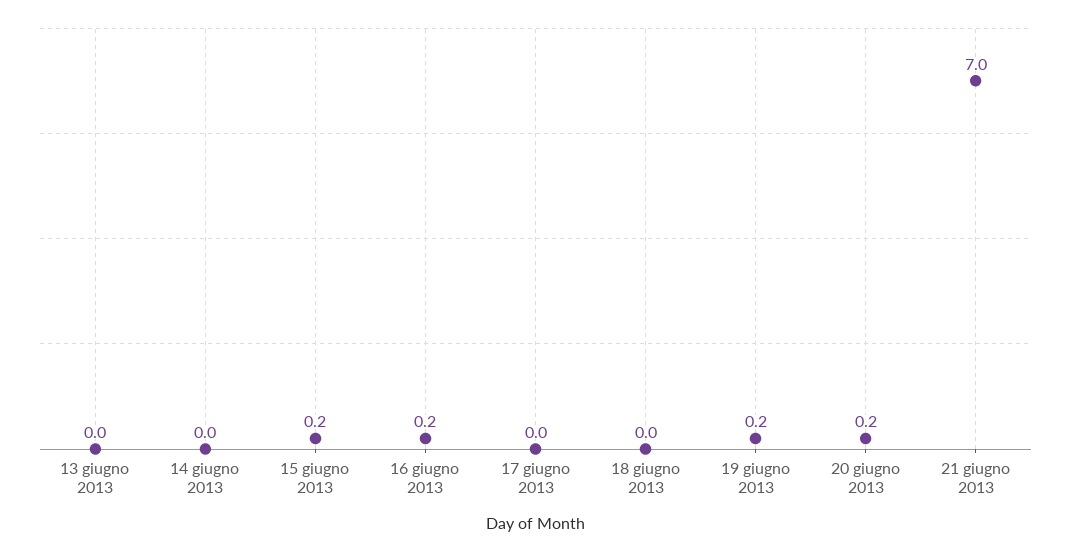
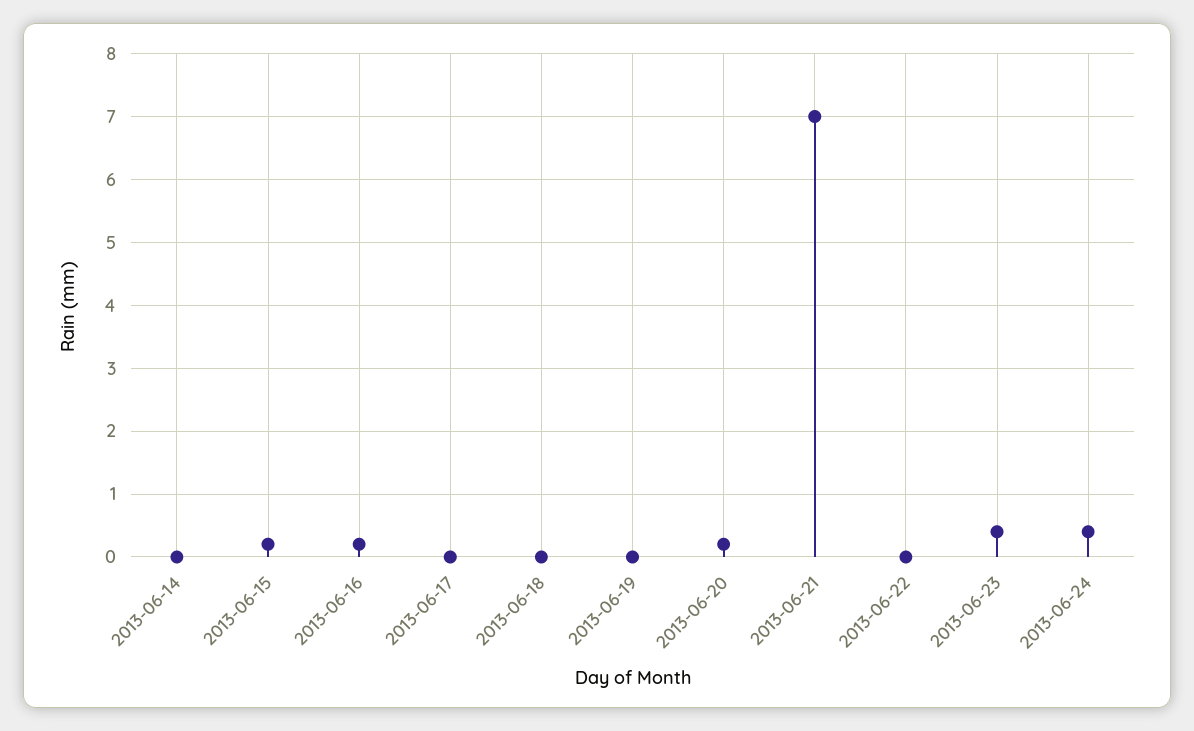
13 giugno 2013: 0 -> none
19 giugno 2013: 0.2 -> 0
2013-06-22: none -> 0
2013-06-23: none -> 0.4
2013-06-24: none -> 0.4

